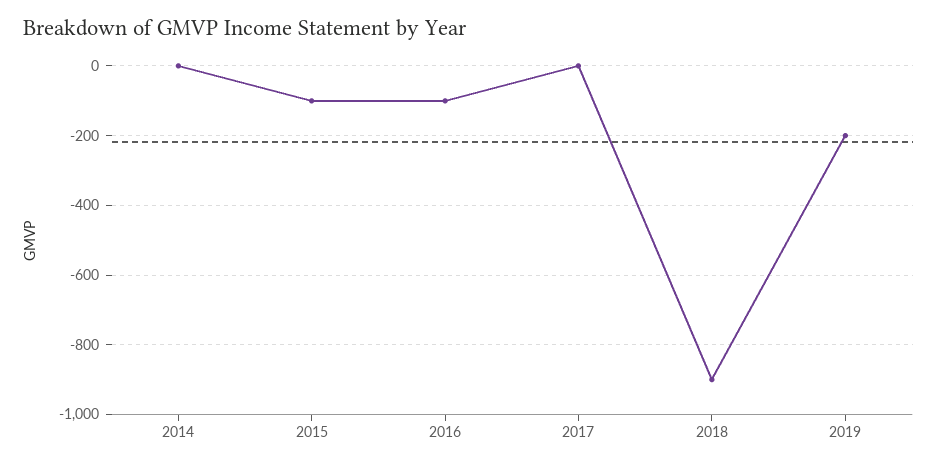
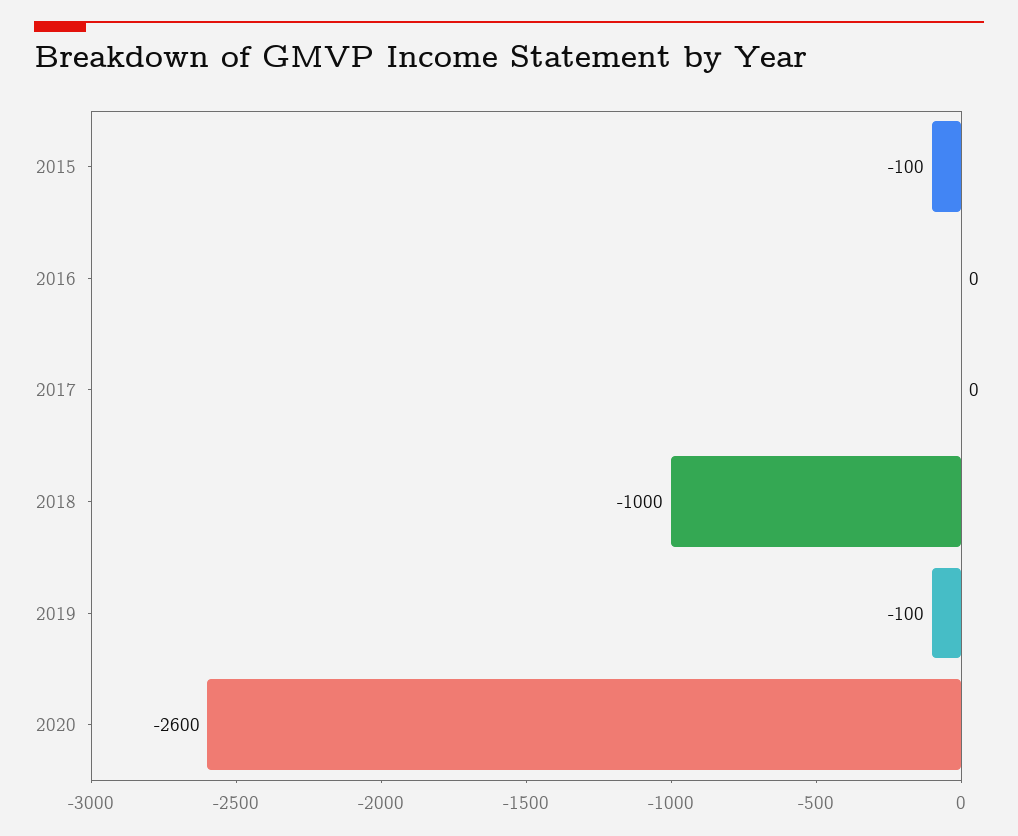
2014: 0 -> none
2016: -100 -> 0
2018: -900 -> -1000
2019: -200 -> -100
2020: none -> -2600

